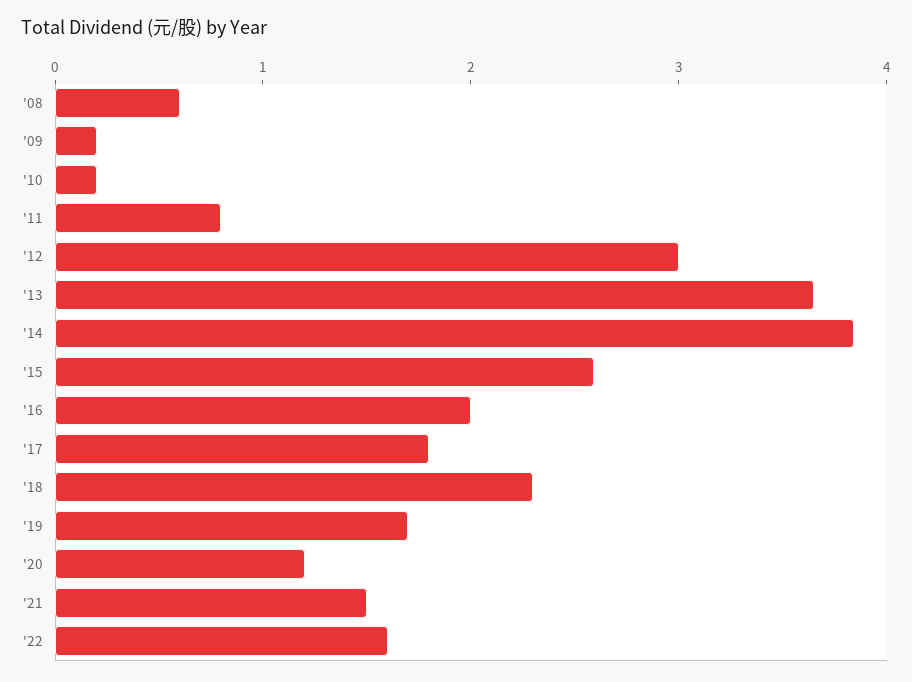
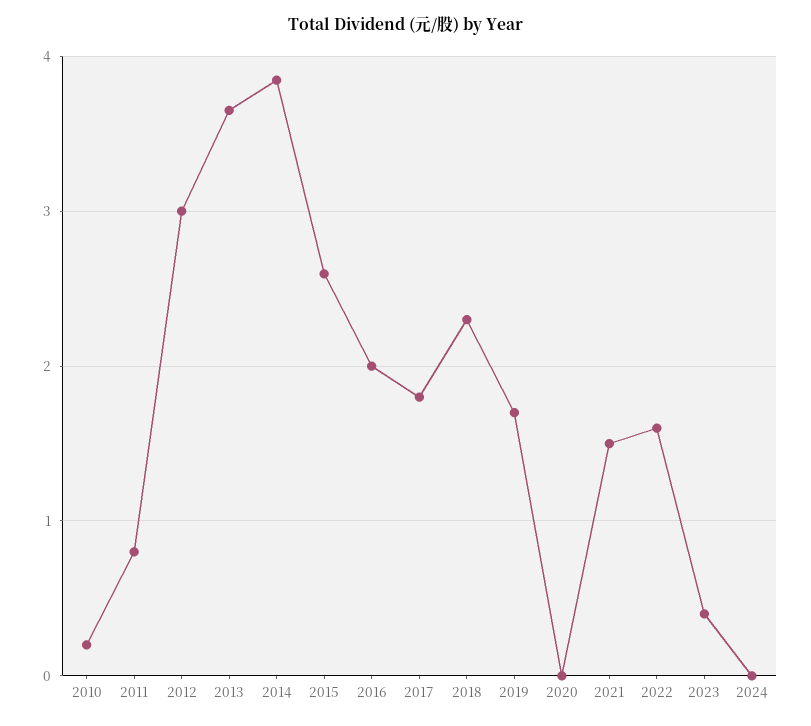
'08: 0.6 -> none
'09: 0.2 -> none
'20: 1.2 -> 0
2023: none -> 0.4
2024: none -> 0

